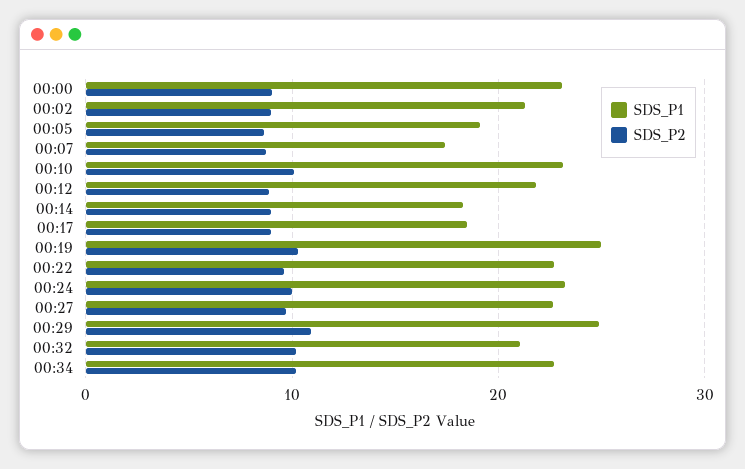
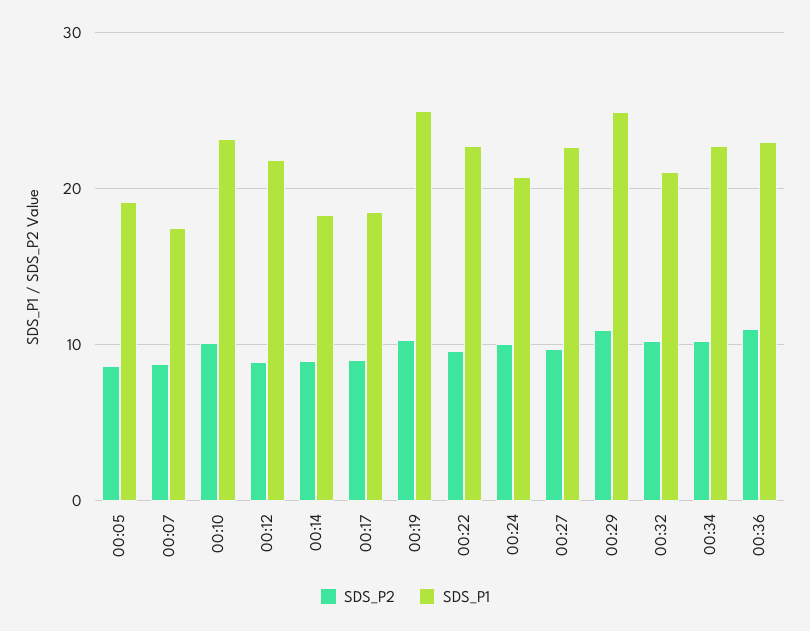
SDS_P1, 00:00: 23 -> none
SDS_P2, 00:00: 9 -> none
SDS_P1, 00:02: 21 -> none
SDS_P2, 00:02: 9 -> none
SDS_P1, 00:24: 23 -> 21
SDS_P2, 00:36: none -> 11
SDS_P1, 00:36: none -> 23

